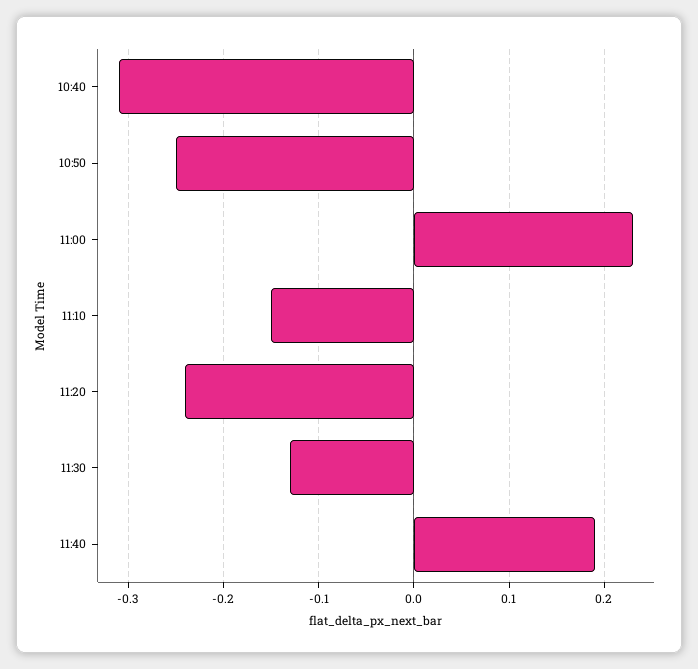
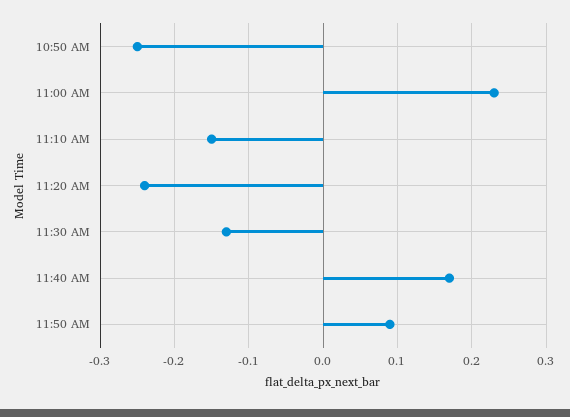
10:40: -0.31 -> none
11:40: 0.19 -> 0.17
11:50 AM: none -> 0.09

